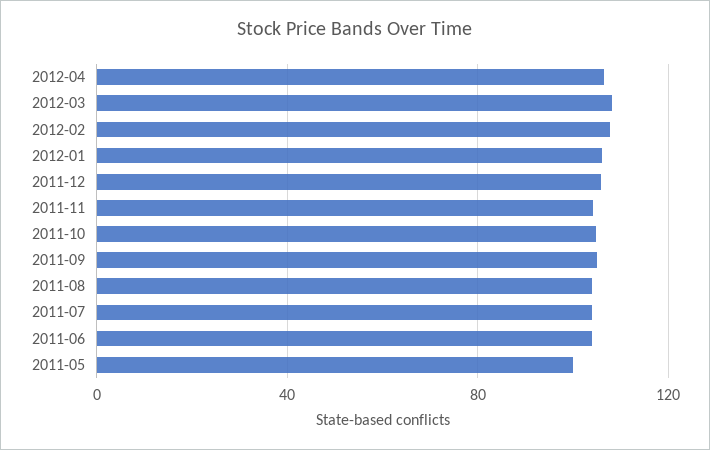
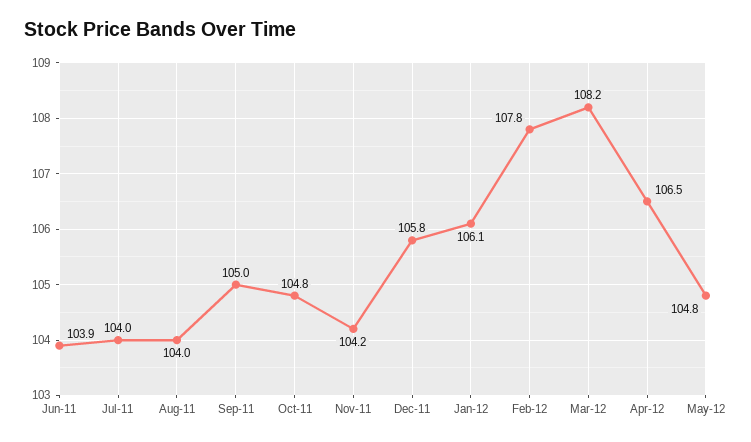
2011-05: 100 -> none
May-12: none -> 104.8

